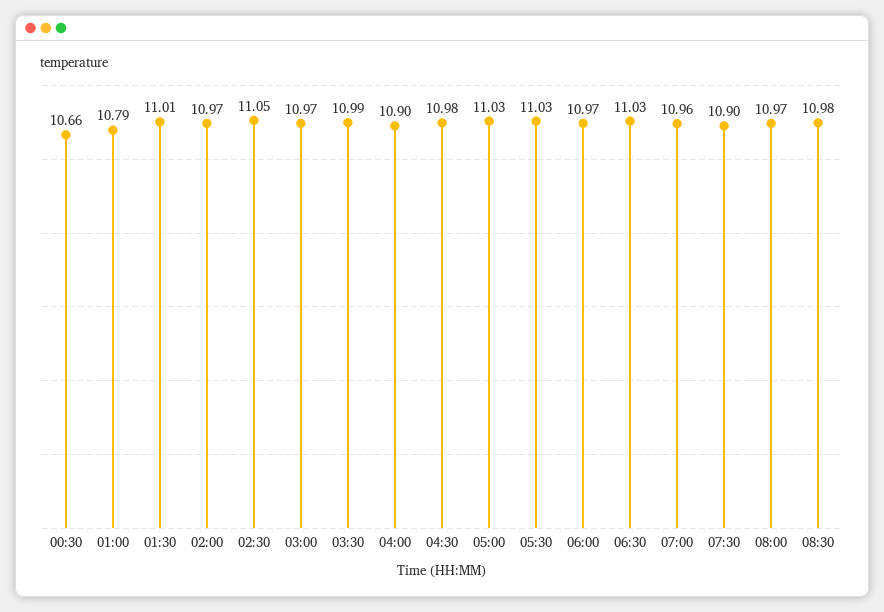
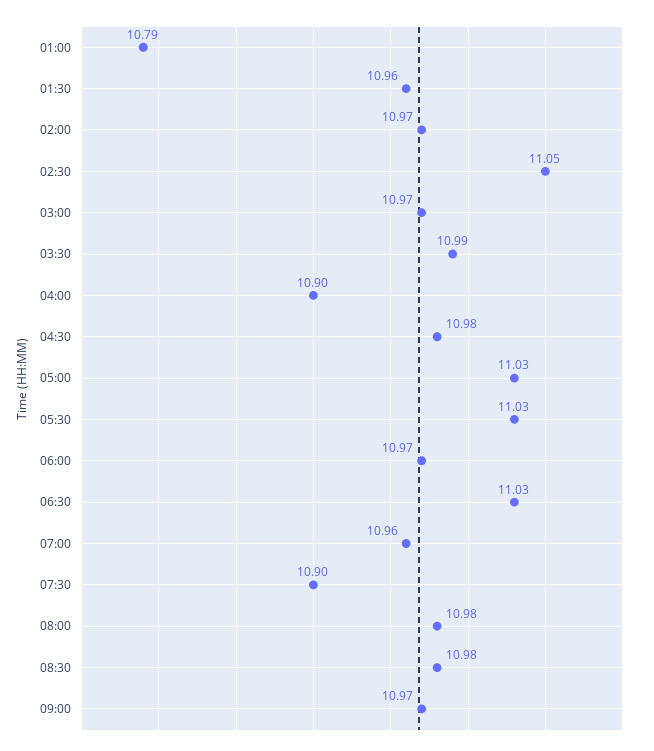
00:30: 10.66 -> none
01:30: 11.01 -> 10.96
08:00: 10.97 -> 10.98
09:00: none -> 10.97

